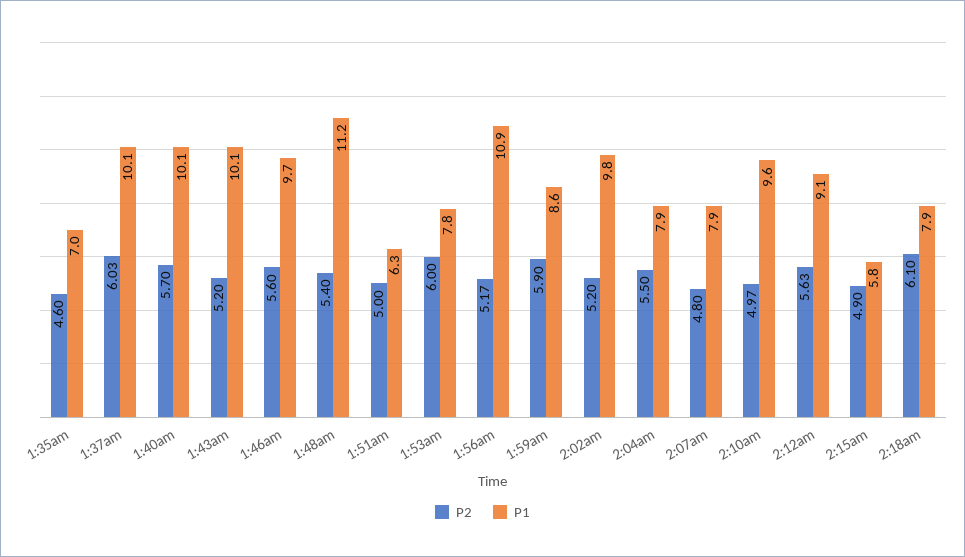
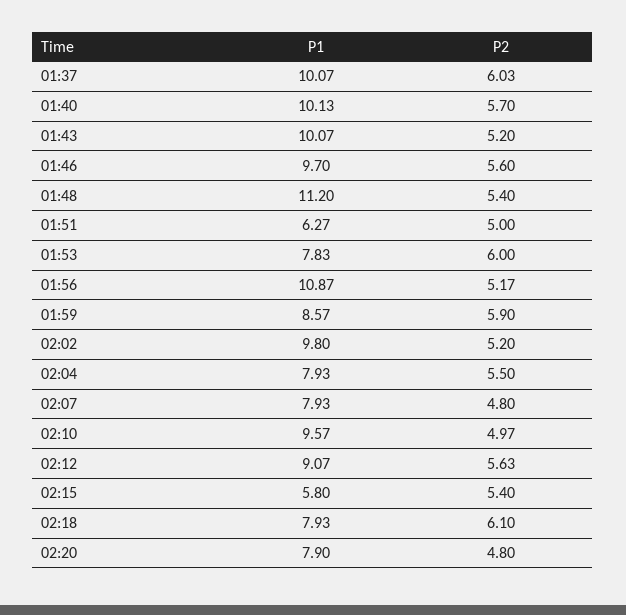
P2, 1:35am: 4.6 -> none
P1, 1:35am: 7 -> none
P2, 2:15am: 4.9 -> 5.4
P1, 02:20: none -> 7.9
P2, 02:20: none -> 4.8

